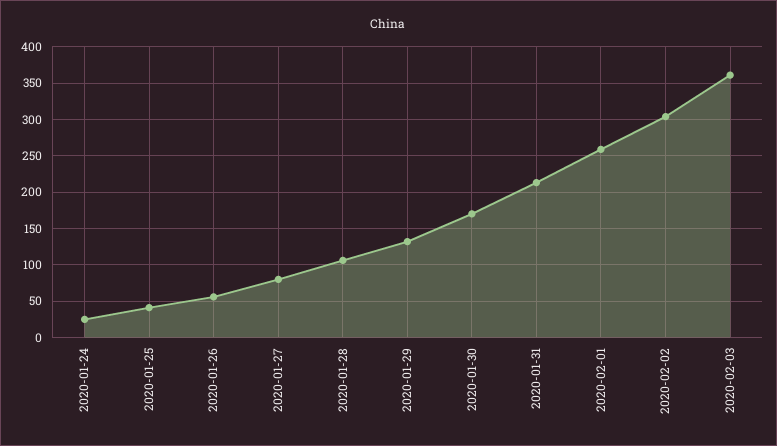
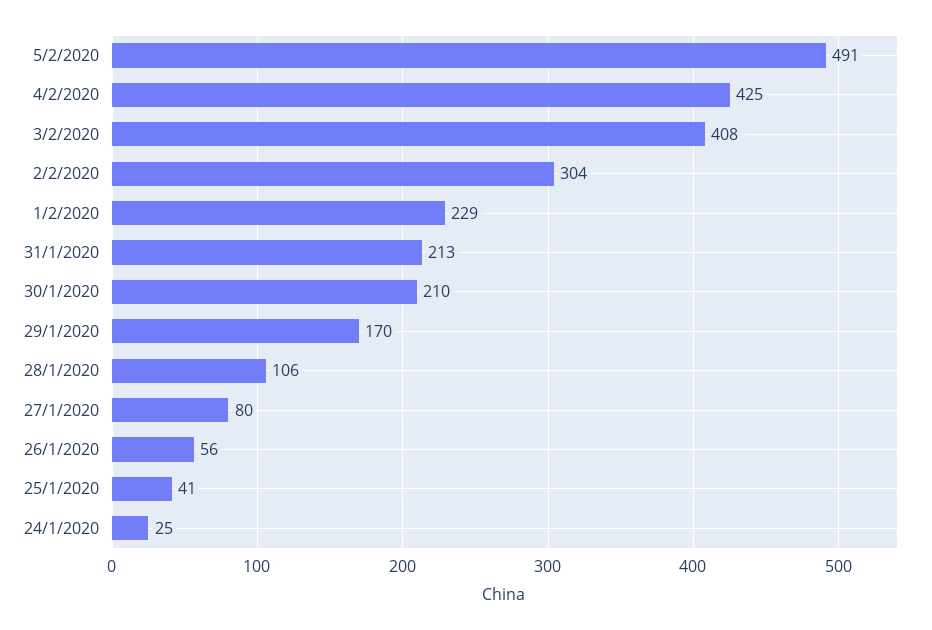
2020-01-29: 130 -> 170
2020-01-30: 170 -> 210
2020-02-01: 260 -> 229
2020-02-03: 360 -> 408
5/2/2020: none -> 491
4/2/2020: none -> 425

